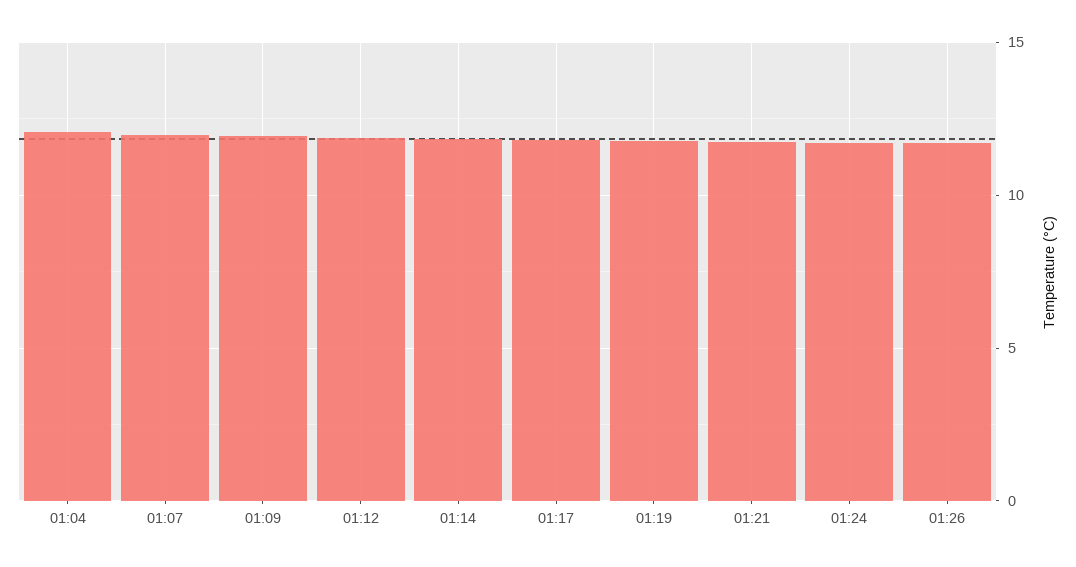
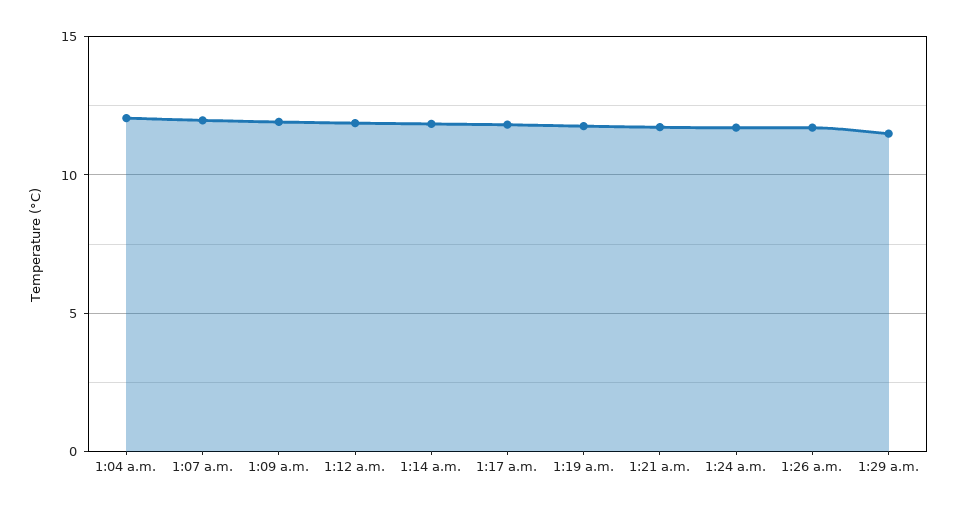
1:29 a.m.: none -> 11.5

